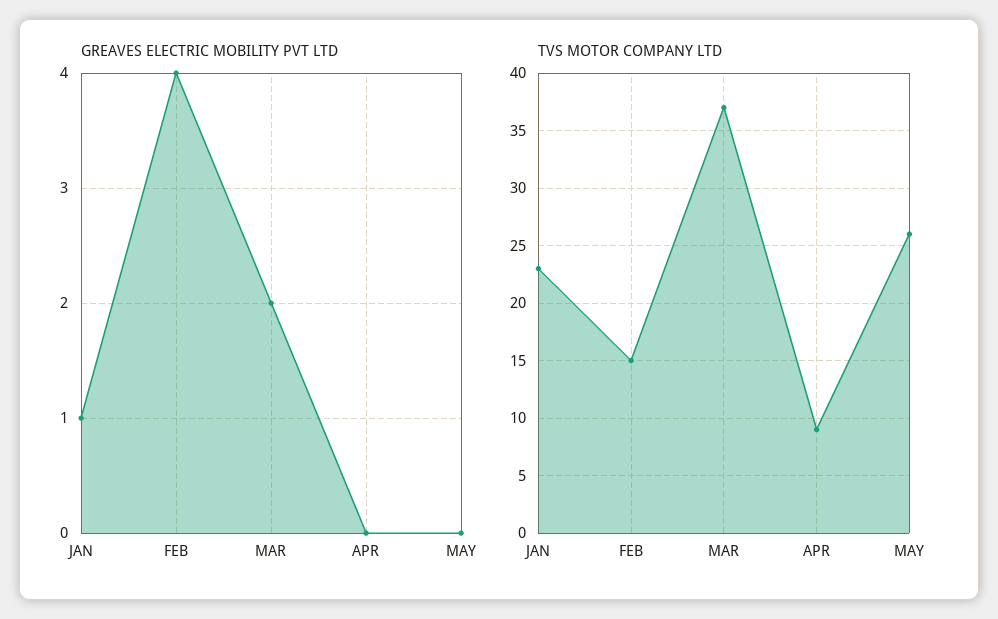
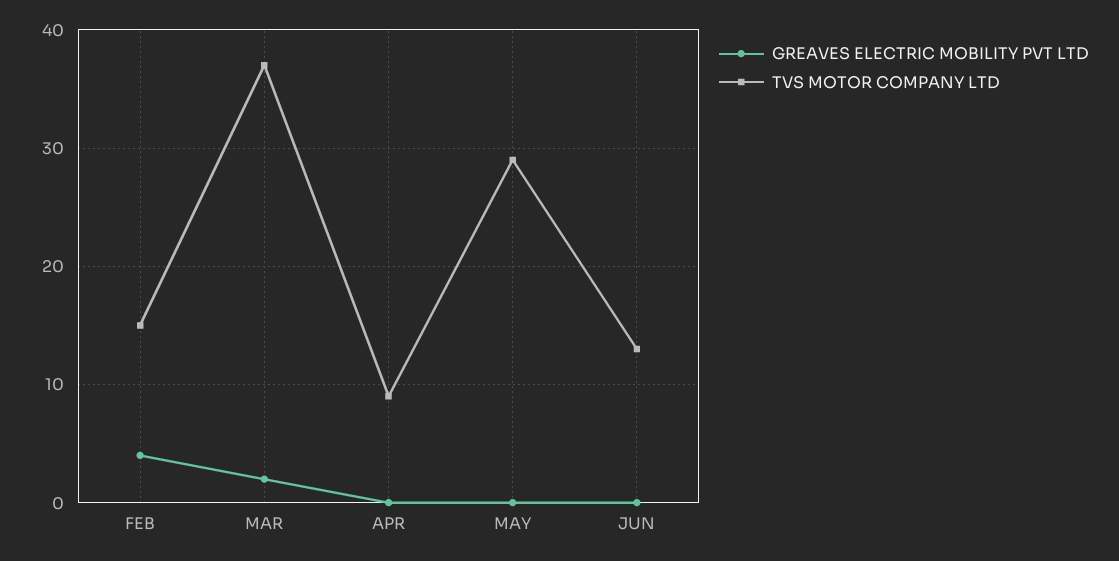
GREAVES ELECTRIC MOBILITY PVT LTD, JAN: 1 -> none
TVS MOTOR COMPANY LTD, JAN: 23 -> none
TVS MOTOR COMPANY LTD, MAY: 26 -> 29
GREAVES ELECTRIC MOBILITY PVT LTD, JUN: none -> 0
TVS MOTOR COMPANY LTD, JUN: none -> 13

